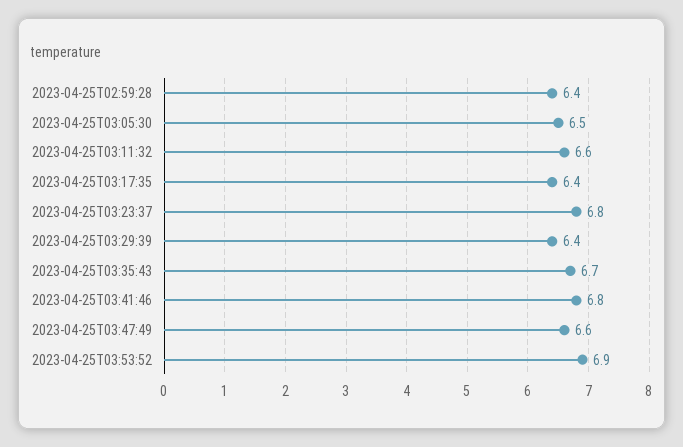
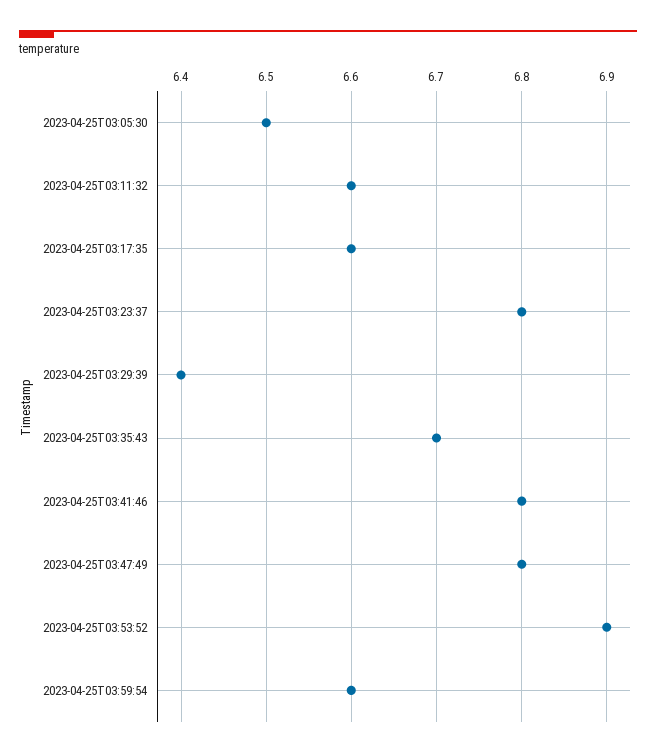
2023-04-25T02:59:28: 6.4 -> none
2023-04-25T03:17:35: 6.4 -> 6.6
2023-04-25T03:47:49: 6.6 -> 6.8
2023-04-25T03:59:54: none -> 6.6

